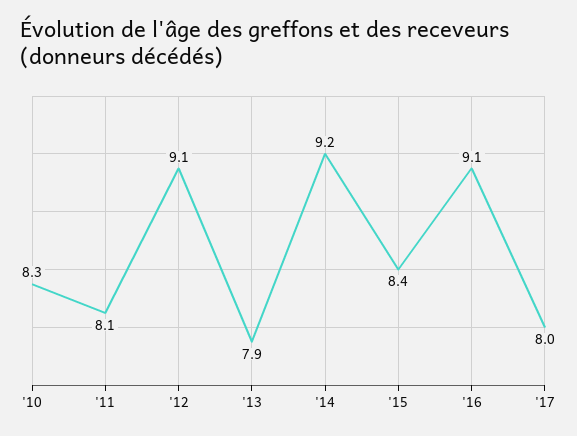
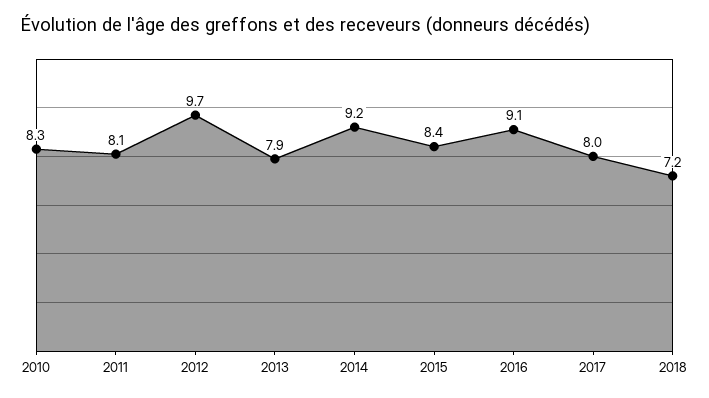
'12: 9.1 -> 9.7
2018: none -> 7.2

